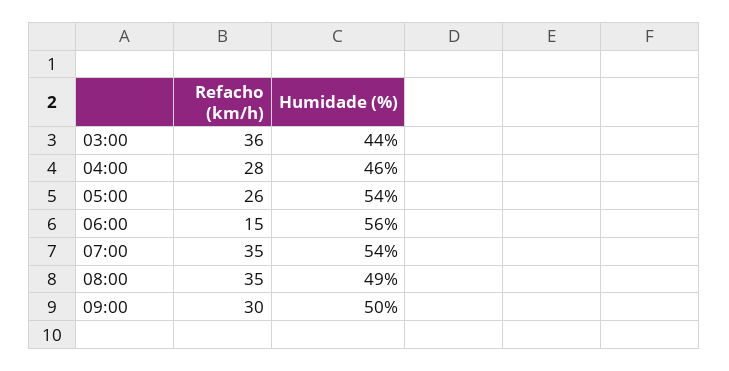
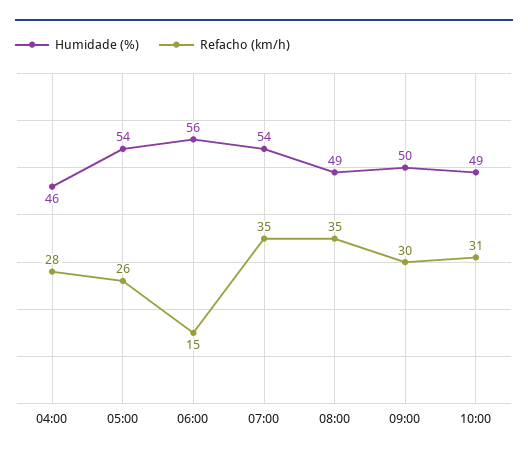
Refacho (km/h), 03:00: 36 -> none
Humidade (%), 03:00: 44 -> none
Humidade (%), 10:00: none -> 49
Refacho (km/h), 10:00: none -> 31

